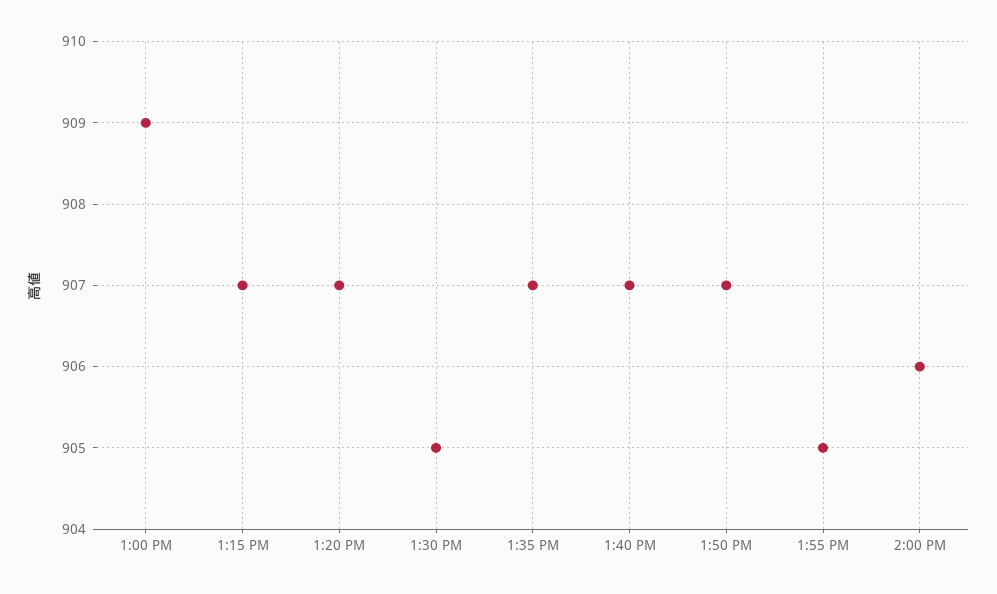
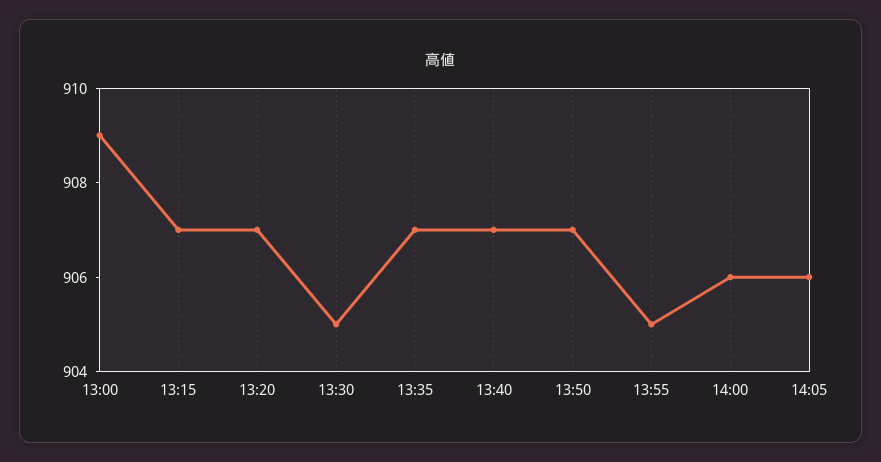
14:05: none -> 906

